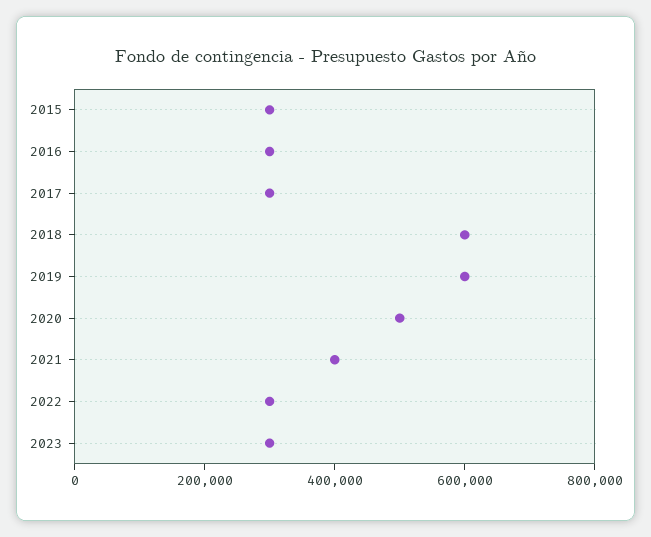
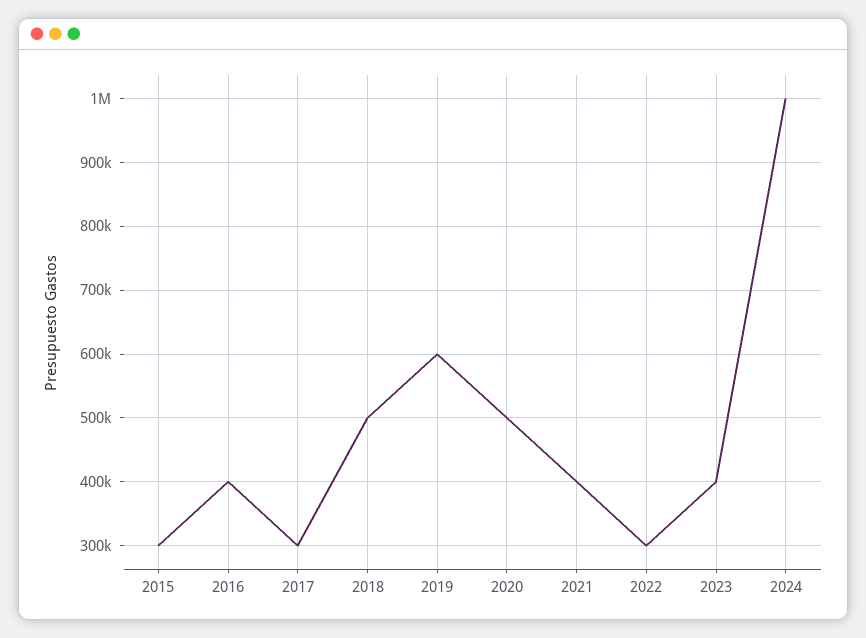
2016: 300000 -> 400000
2018: 600000 -> 500000
2023: 300000 -> 400000
2024: none -> 1000000

